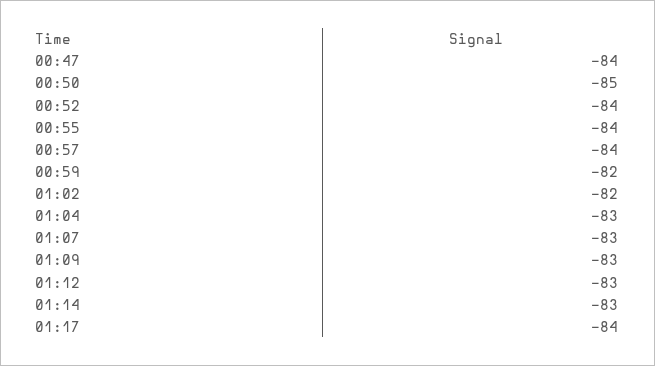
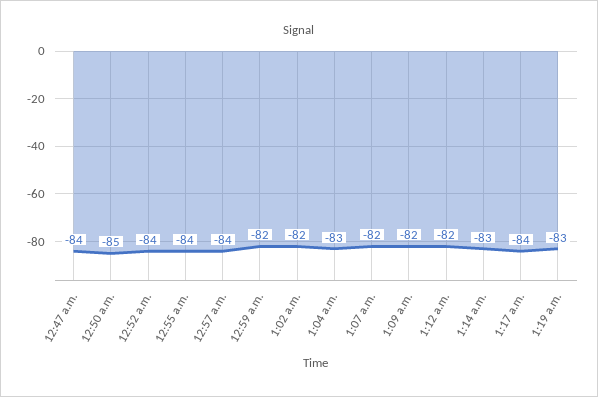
01:07: -83 -> -82
01:09: -83 -> -82
01:12: -83 -> -82
1:19 a.m.: none -> -83

